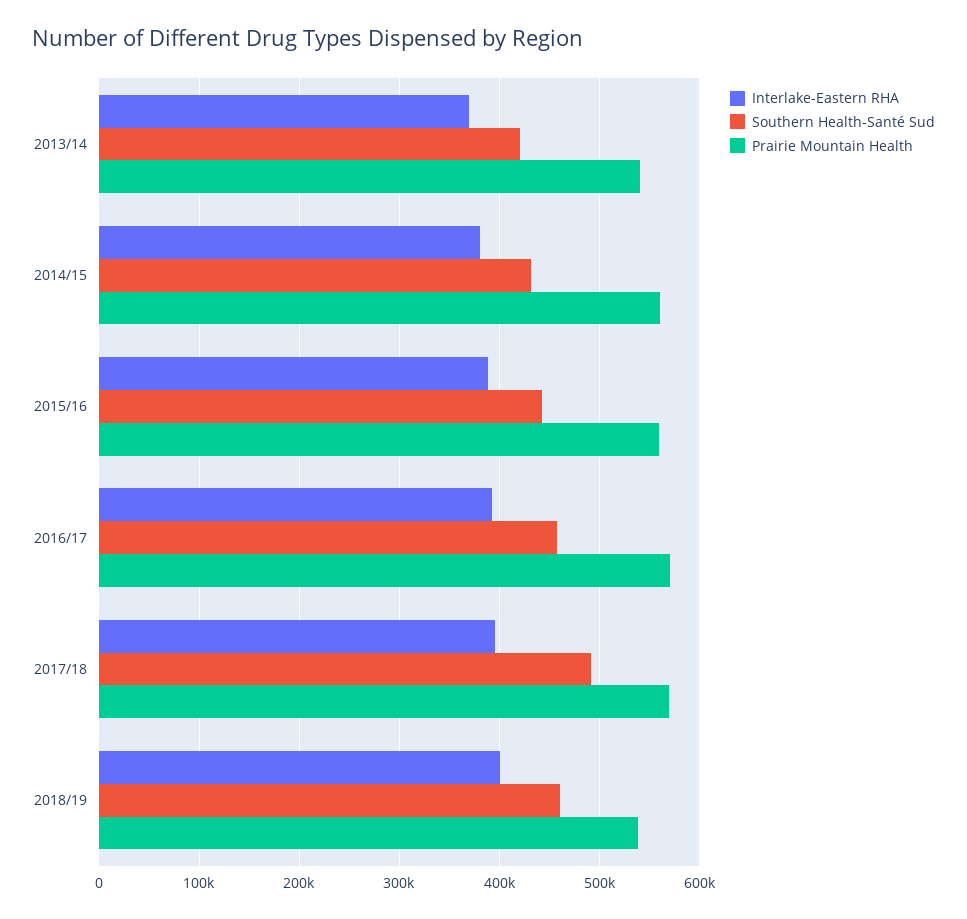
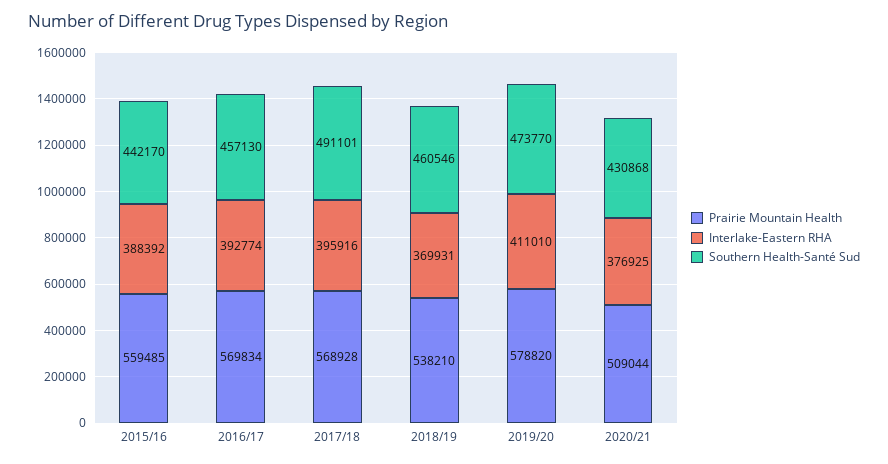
Interlake-Eastern RHA, 2013/14: 370000 -> none
Southern Health-Santé Sud, 2013/14: 420000 -> none
Prairie Mountain Health, 2013/14: 540000 -> none
Interlake-Eastern RHA, 2014/15: 380000 -> none
Southern Health-Santé Sud, 2014/15: 430000 -> none
Prairie Mountain Health, 2014/15: 560000 -> none
Interlake-Eastern RHA, 2018/19: 400000 -> 369931
Prairie Mountain Health, 2019/20: none -> 578820
Interlake-Eastern RHA, 2019/20: none -> 411010
Southern Health-Santé Sud, 2019/20: none -> 473770
Prairie Mountain Health, 2020/21: none -> 509044
Interlake-Eastern RHA, 2020/21: none -> 376925
Southern Health-Santé Sud, 2020/21: none -> 430868

